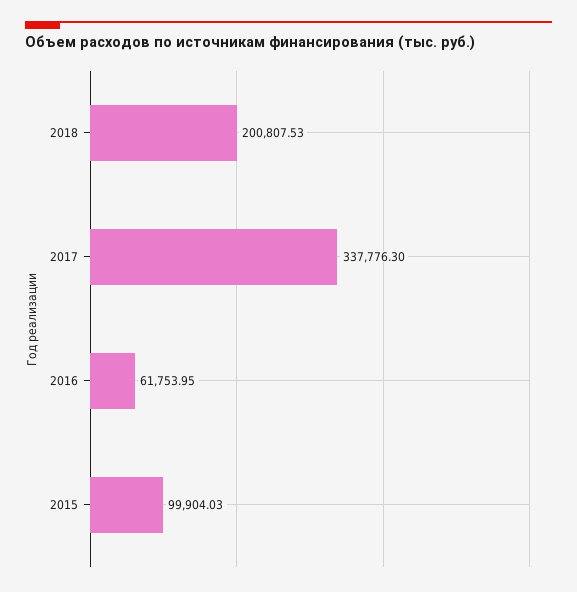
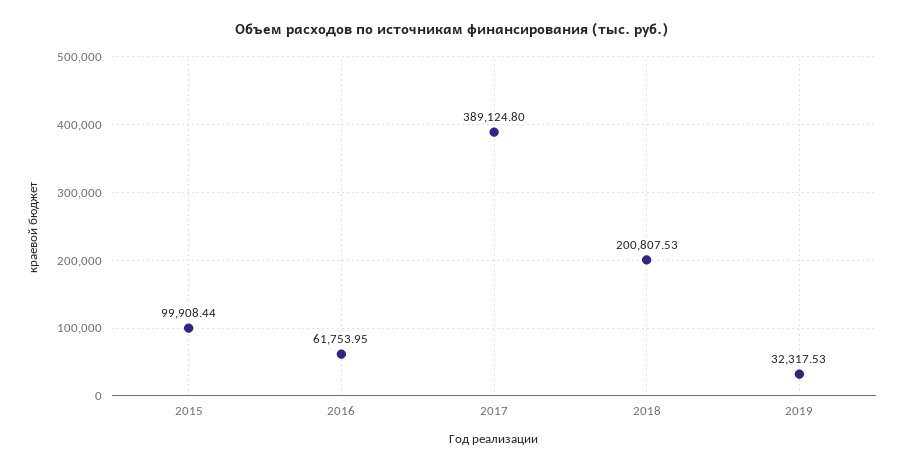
2017: 337776.3 -> 389124.8
2015: 99904.03 -> 99908.44
2019: none -> 32317.53

